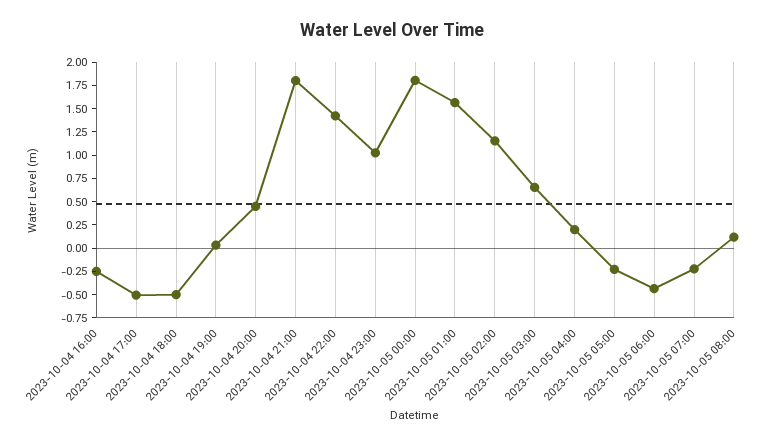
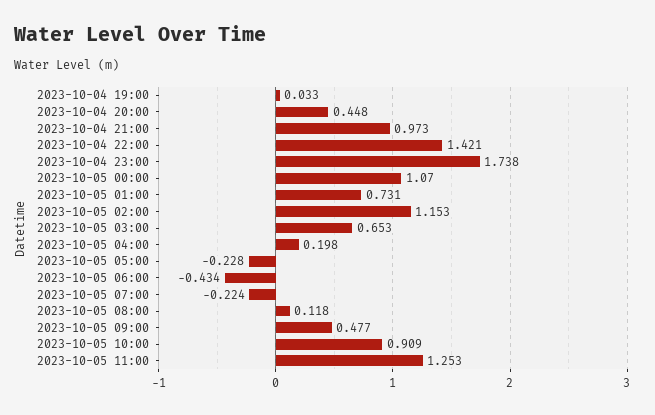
2023-10-04 16:00: -0.25 -> none
2023-10-04 17:00: -0.5 -> none
2023-10-04 18:00: -0.5 -> none
2023-10-04 21:00: 1.75 -> 0.973
2023-10-04 23:00: 1 -> 1.738
2023-10-05 00:00: 1.75 -> 1.07
2023-10-05 01:00: 1.5 -> 0.731
2023-10-05 09:00: none -> 0.477
2023-10-05 10:00: none -> 0.909
2023-10-05 11:00: none -> 1.253

